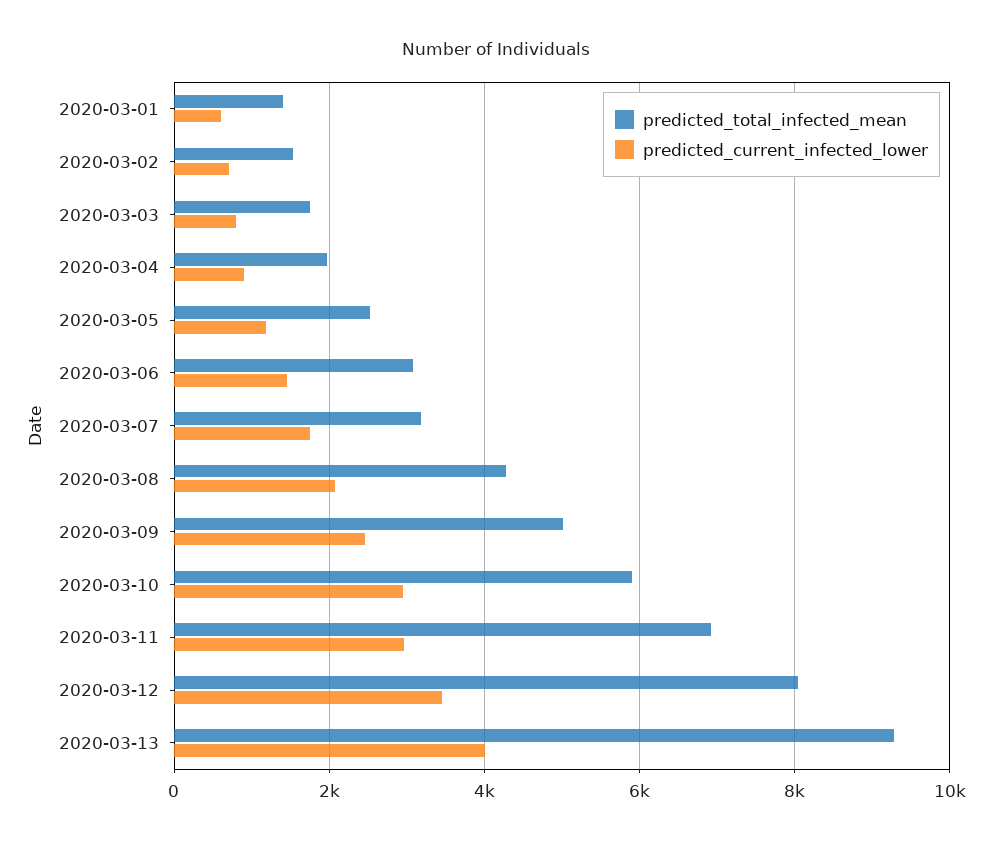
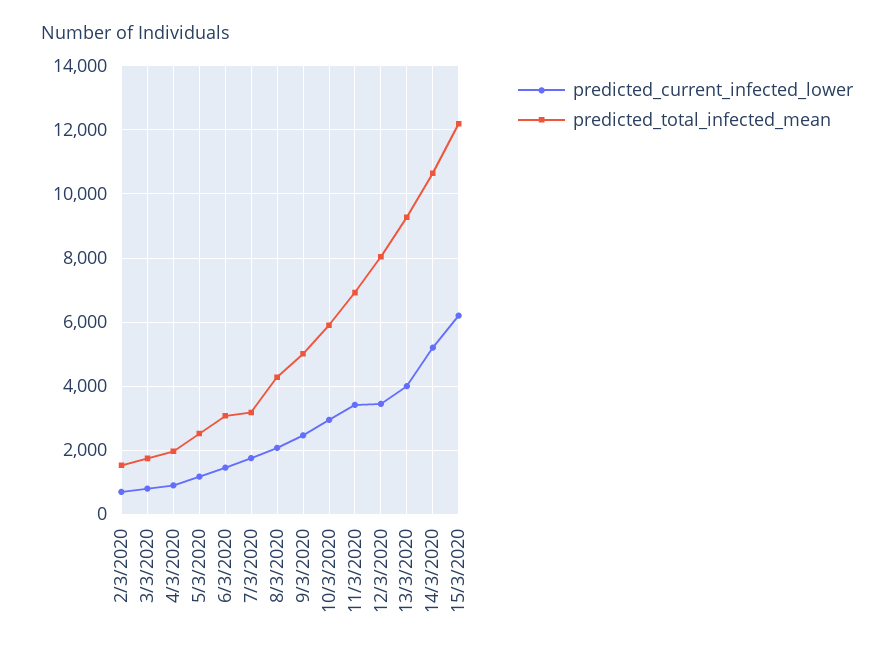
predicted_total_infected_mean, 2020-03-01: 1400 -> none
predicted_current_infected_lower, 2020-03-01: 600 -> none
predicted_current_infected_lower, 2020-03-11: 3000 -> 3400
predicted_current_infected_lower, 14/3/2020: none -> 5200
predicted_total_infected_mean, 14/3/2020: none -> 10600
predicted_current_infected_lower, 15/3/2020: none -> 6200
predicted_total_infected_mean, 15/3/2020: none -> 12200

